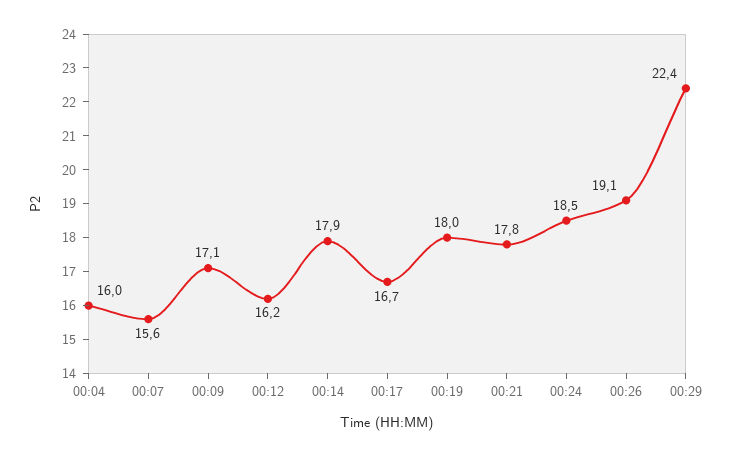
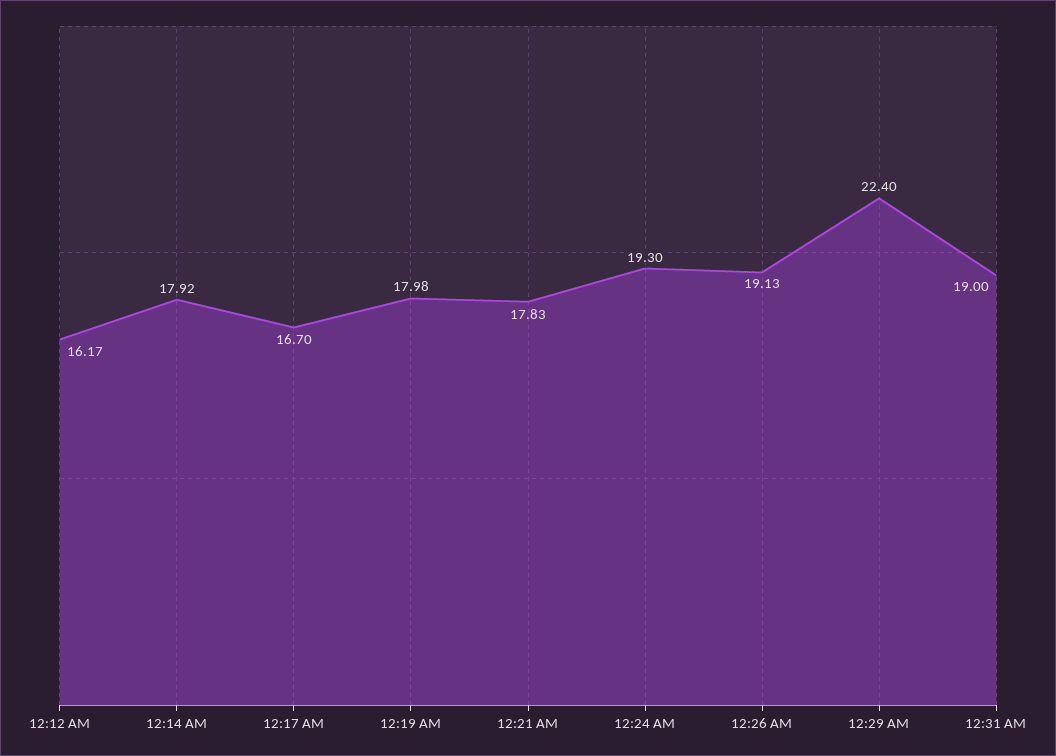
00:04: 16 -> none
00:07: 15.6 -> none
00:09: 17.1 -> none
00:24: 18.5 -> 19.3
12:31 AM: none -> 19

